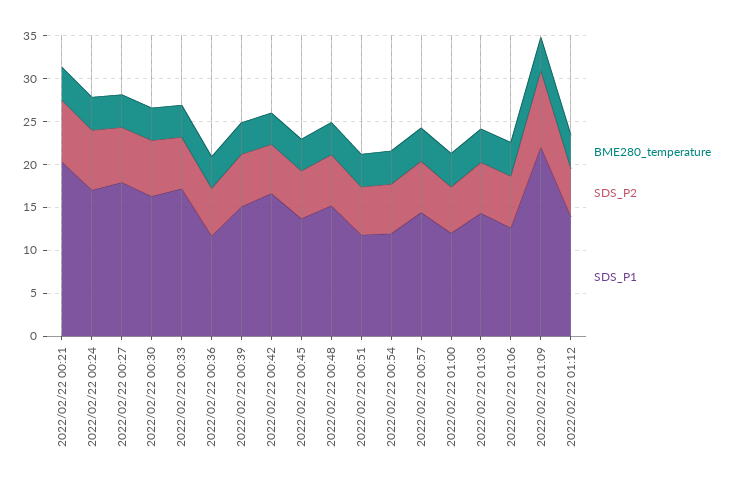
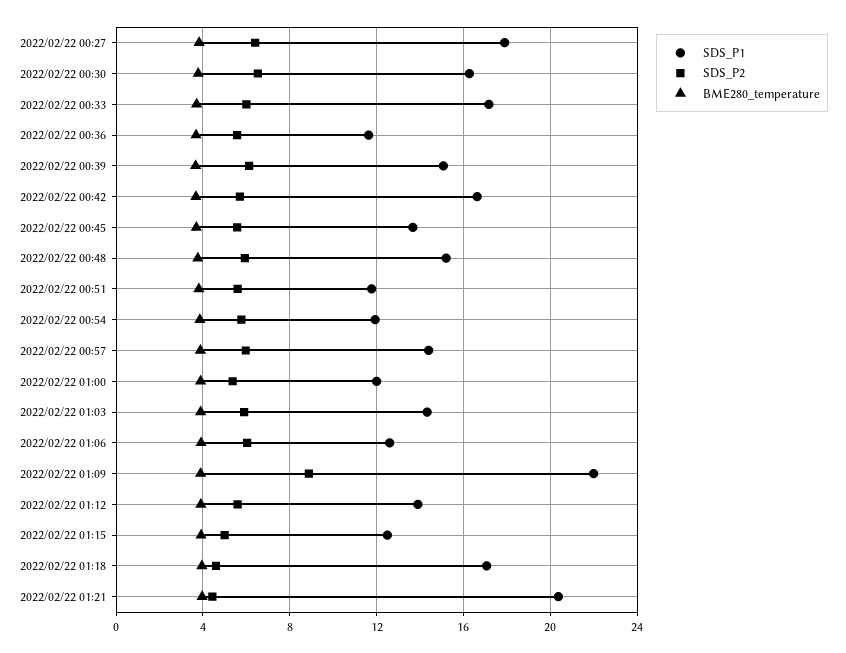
BME280_temperature, 2022/02/22 00:21: 4 -> none
SDS_P2, 2022/02/22 00:21: 7 -> none
SDS_P1, 2022/02/22 00:21: 20 -> none
BME280_temperature, 2022/02/22 00:24: 4 -> none
SDS_P2, 2022/02/22 00:24: 7 -> none
SDS_P1, 2022/02/22 00:24: 17 -> none
SDS_P1, 2022/02/22 01:15: none -> 12.5
SDS_P2, 2022/02/22 01:15: none -> 5
BME280_temperature, 2022/02/22 01:15: none -> 4
SDS_P1, 2022/02/22 01:18: none -> 17
SDS_P2, 2022/02/22 01:18: none -> 4.5
BME280_temperature, 2022/02/22 01:18: none -> 4
SDS_P1, 2022/02/22 01:21: none -> 20.5
SDS_P2, 2022/02/22 01:21: none -> 4.5
BME280_temperature, 2022/02/22 01:21: none -> 4

